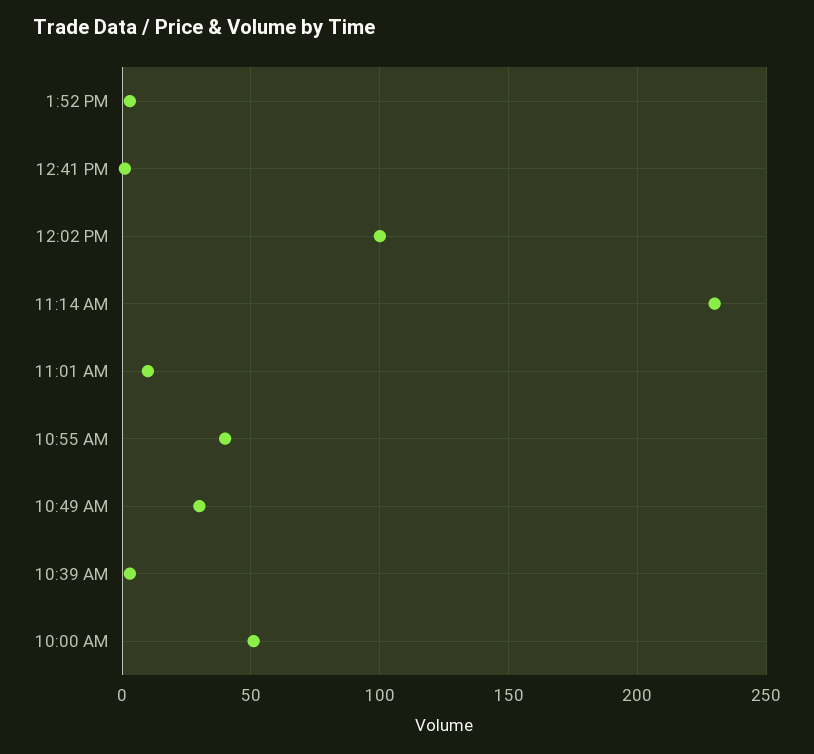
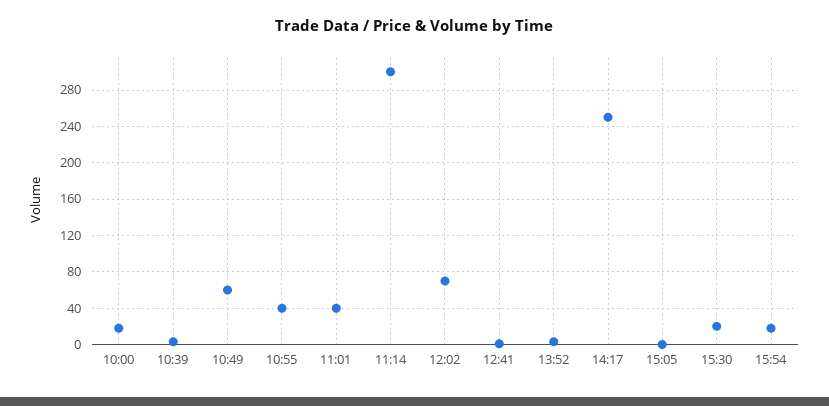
12:02 PM: 100 -> 70
11:14 AM: 230 -> 300
11:01 AM: 10 -> 40
10:49 AM: 30 -> 60
10:00 AM: 50 -> 20
14:17: none -> 250
15:05: none -> 0
15:30: none -> 20
15:54: none -> 20

